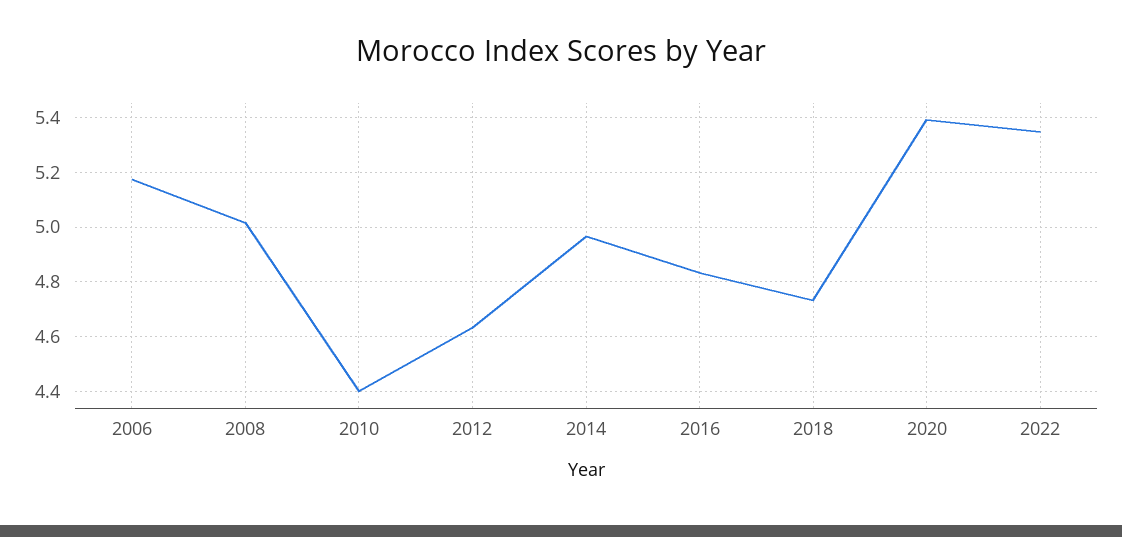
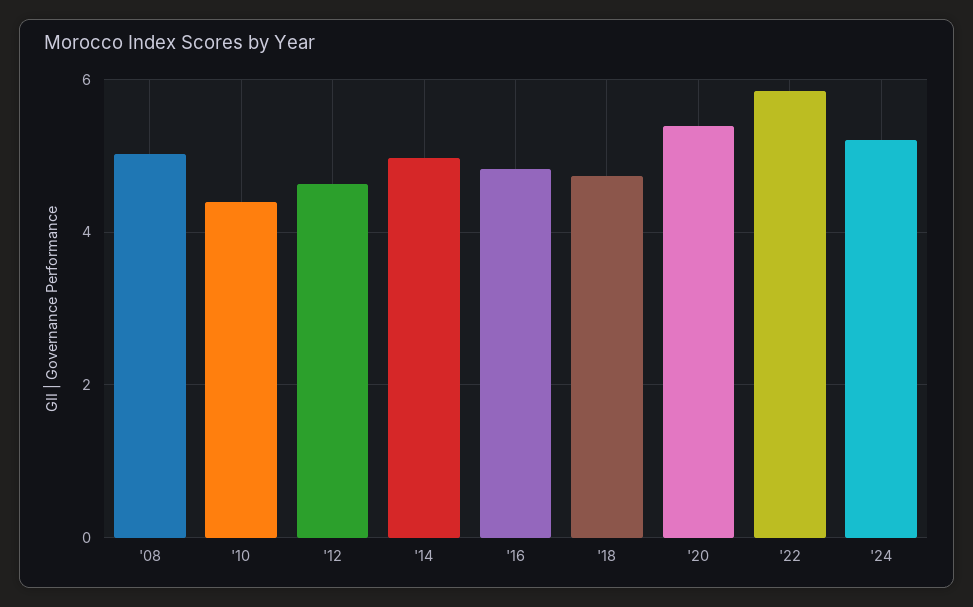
2006: 5.175 -> none
2022: 5.35 -> 5.8
'24: none -> 5.2

